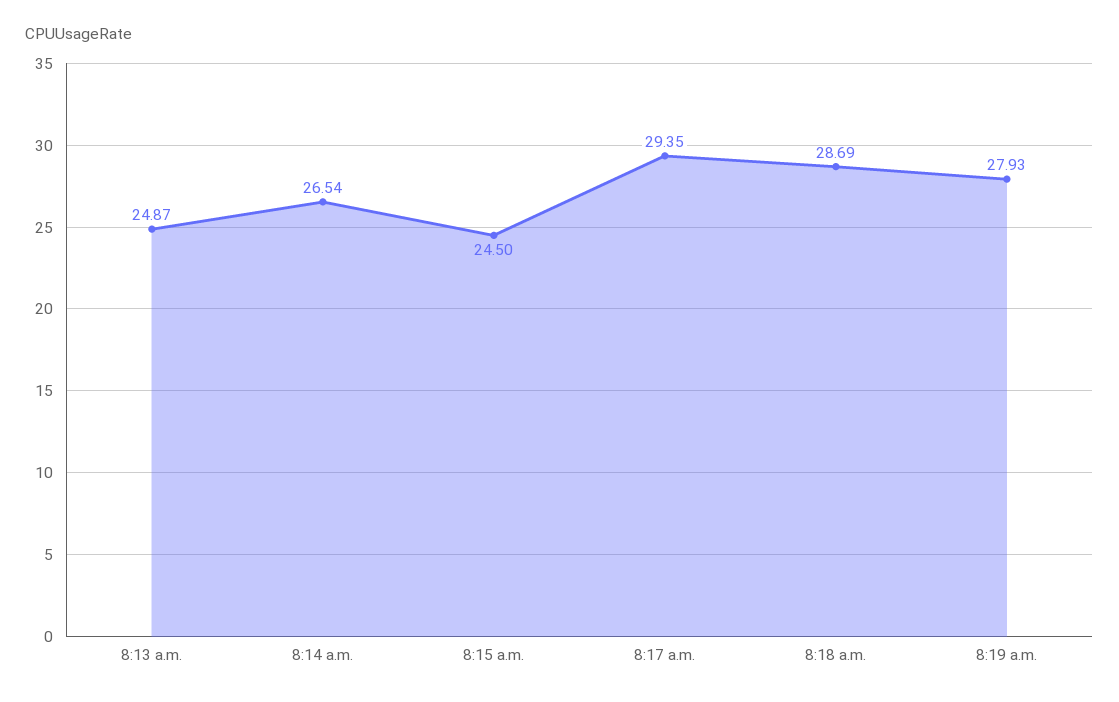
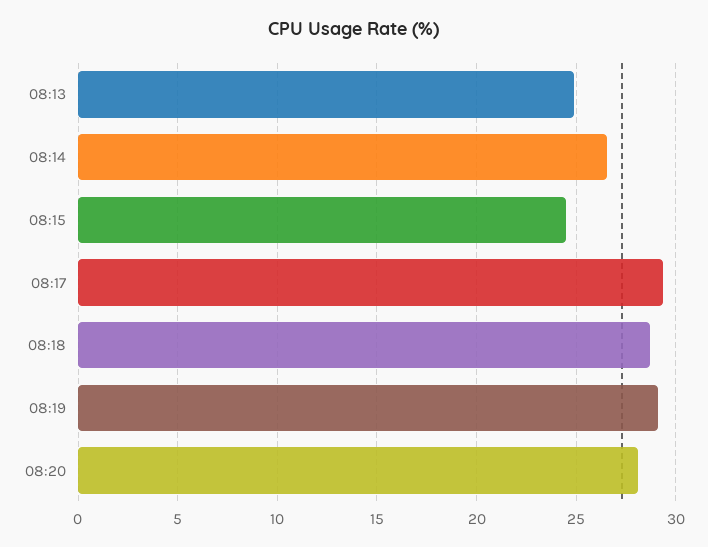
8:19 a.m.: 27.93 -> 29
08:20: none -> 28

